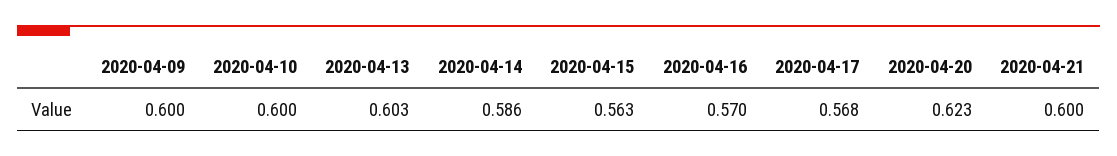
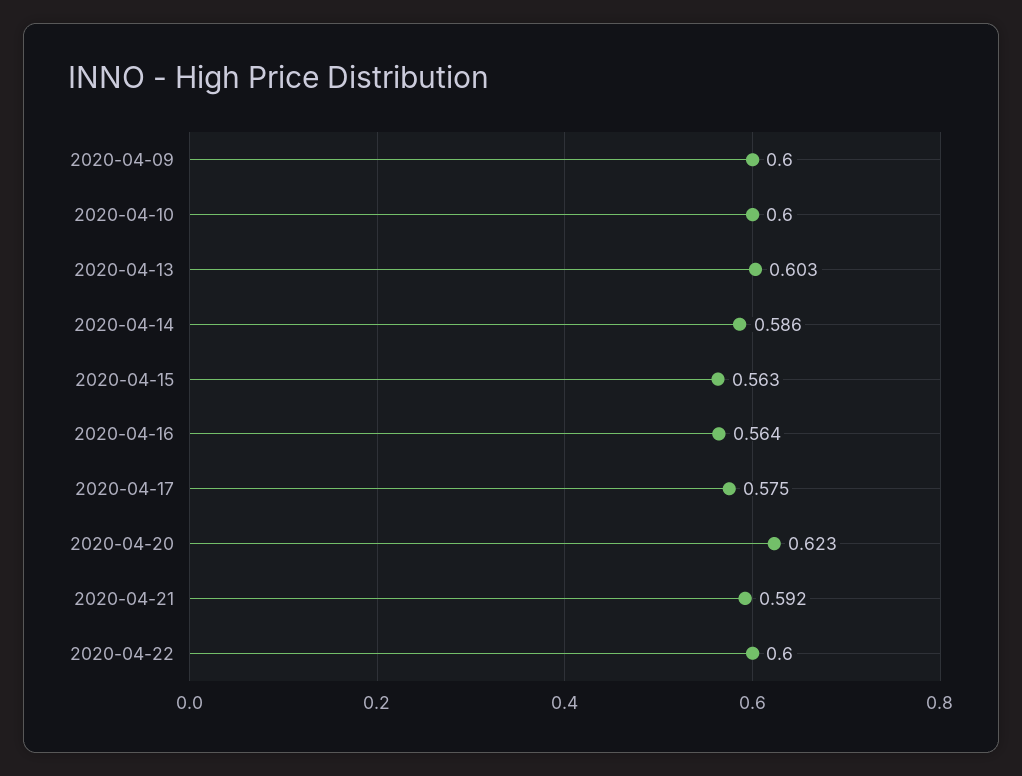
2020-04-16: 0.57 -> 0.564
2020-04-17: 0.568 -> 0.575
2020-04-21: 0.6 -> 0.592
2020-04-22: none -> 0.6

